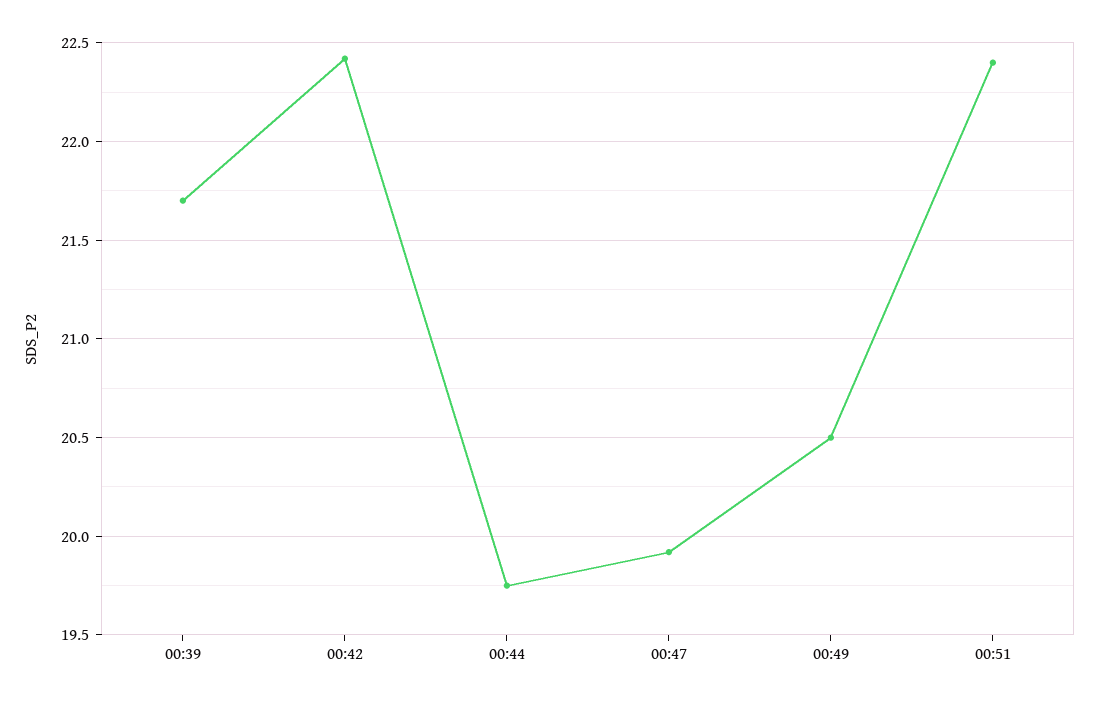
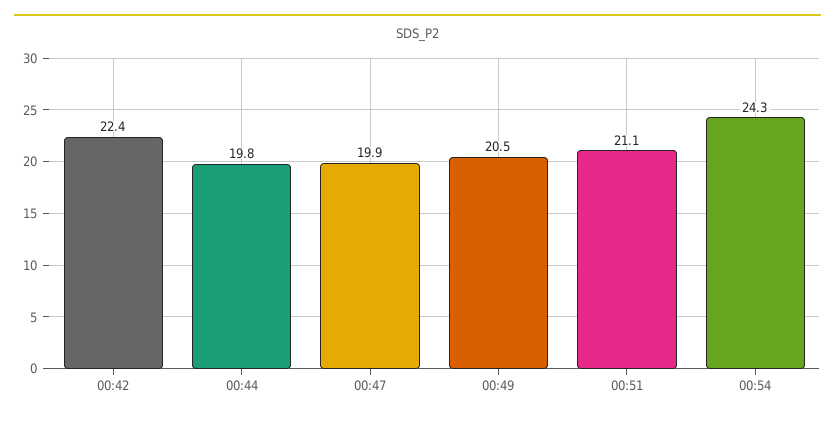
00:39: 21.7 -> none
00:51: 22.4 -> 21.1
00:54: none -> 24.3

